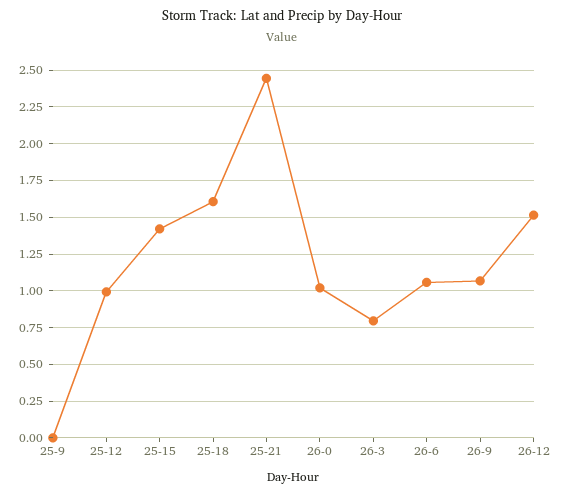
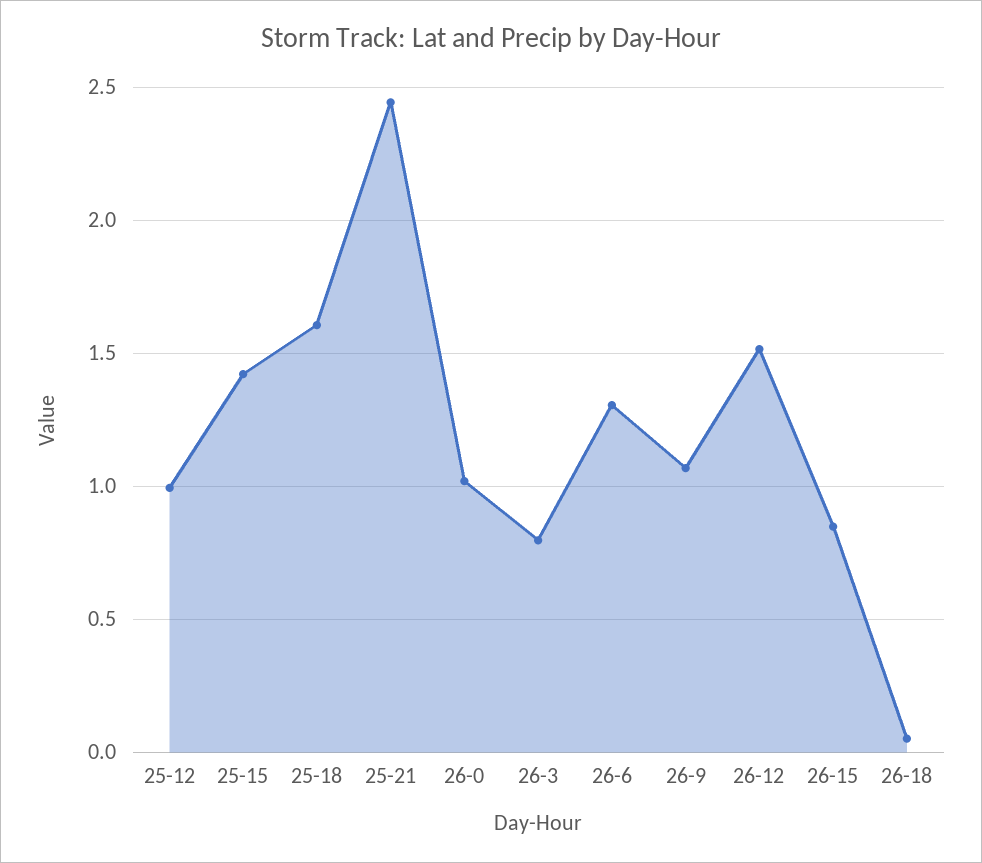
25-9: 0 -> none
26-6: 1.05 -> 1.3
26-15: none -> 0.85
26-18: none -> 0.05

